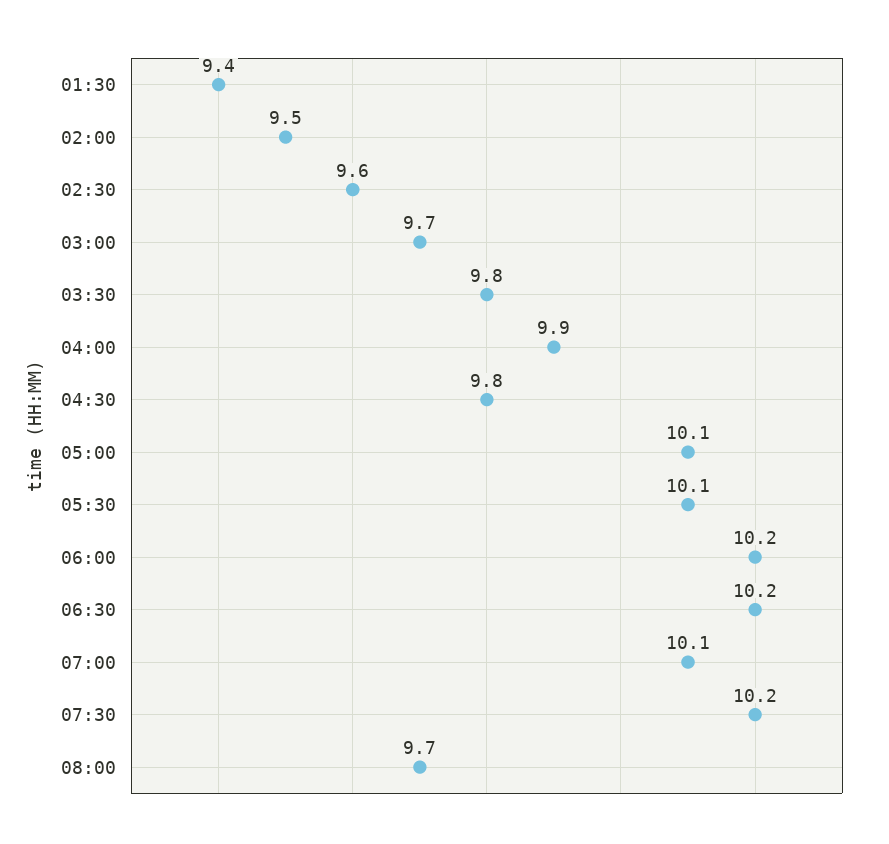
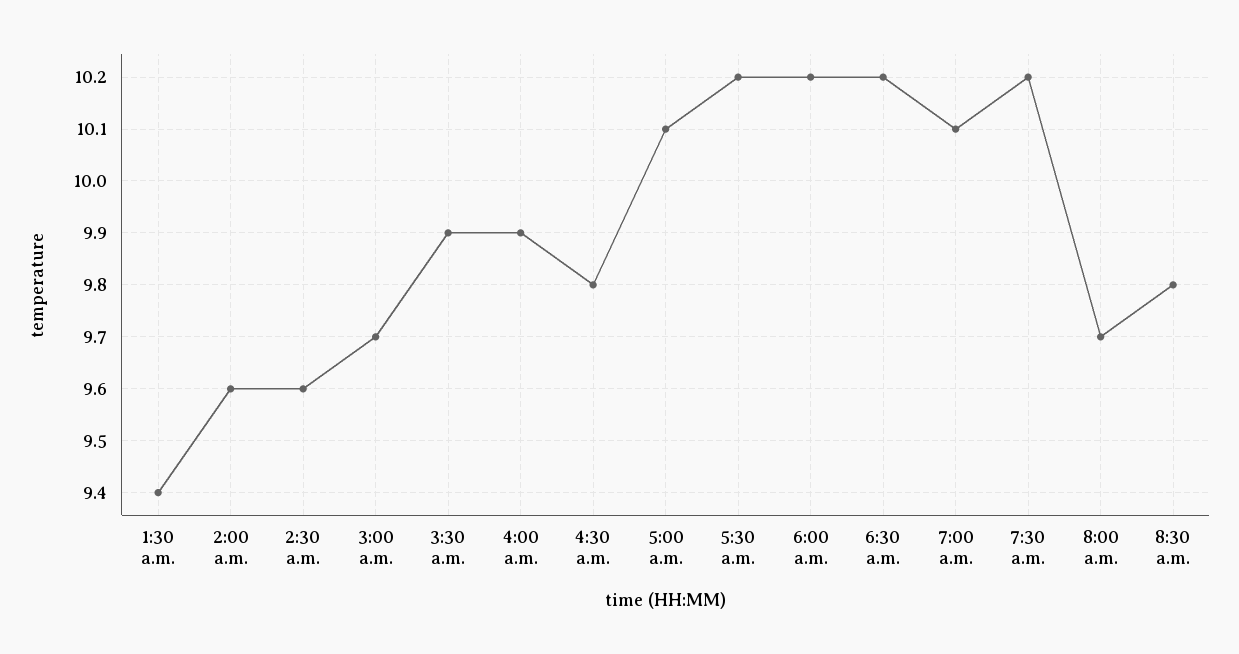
02:00: 9.5 -> 9.6
03:30: 9.8 -> 9.9
05:30: 10.1 -> 10.2
8:30 a.m.: none -> 9.8

